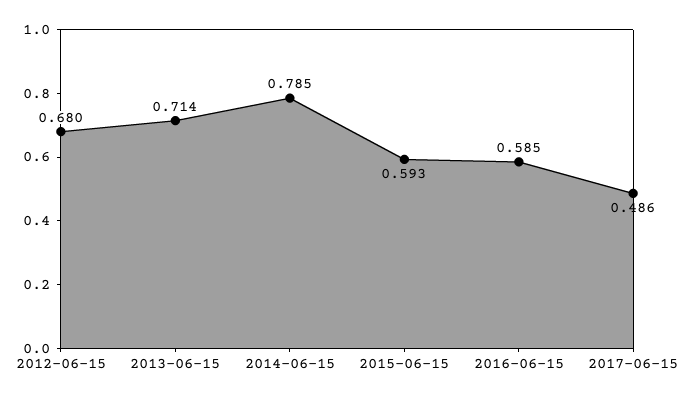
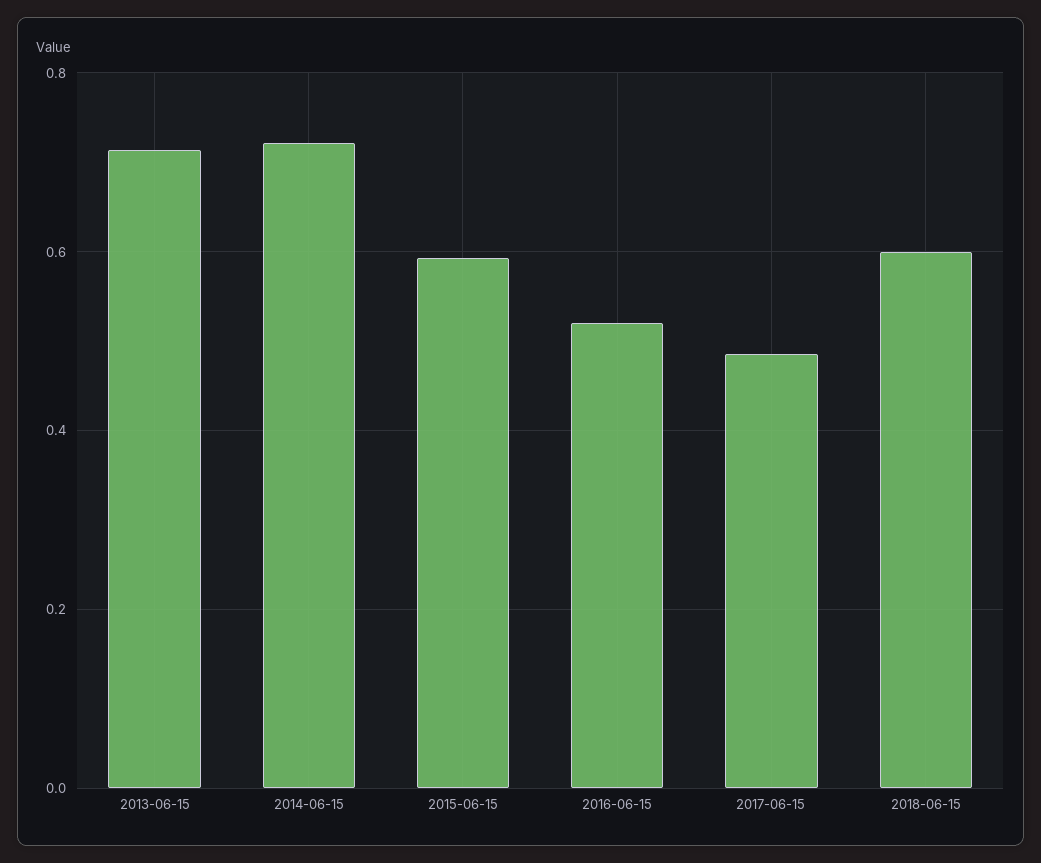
2012-06-15: 0.68 -> none
2014-06-15: 0.785 -> 0.72
2016-06-15: 0.585 -> 0.52
2018-06-15: none -> 0.6

